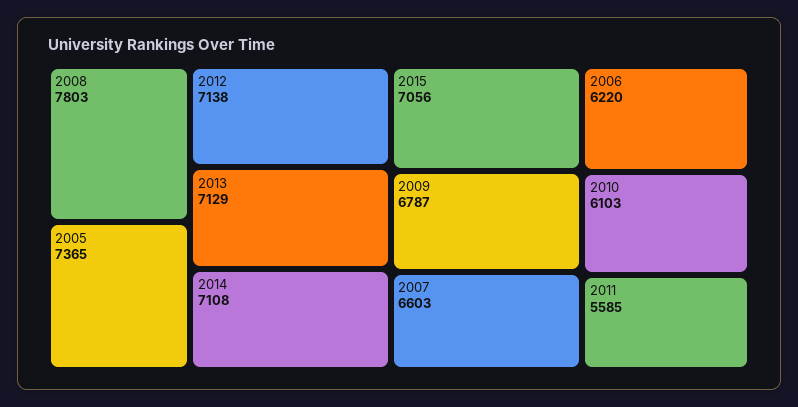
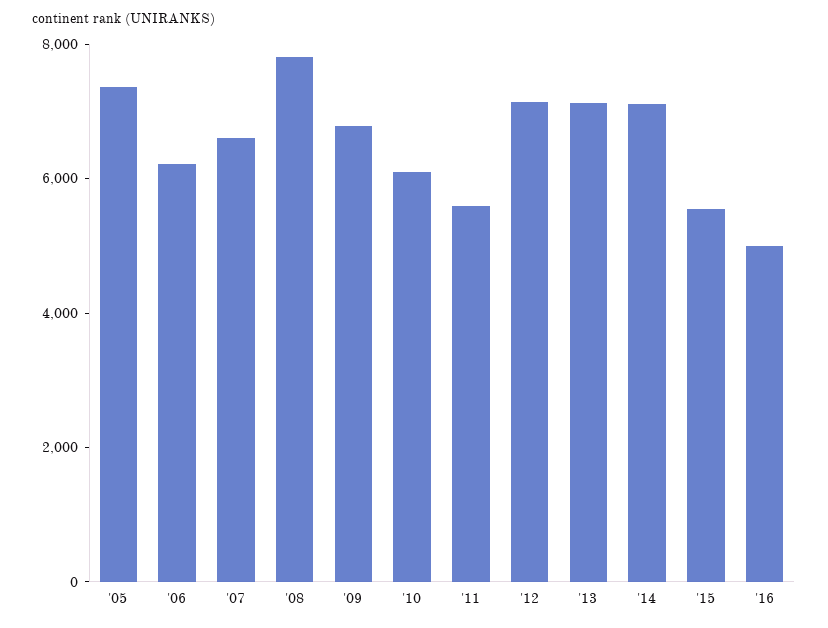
2015: 7056 -> 5500
'16: none -> 5000

